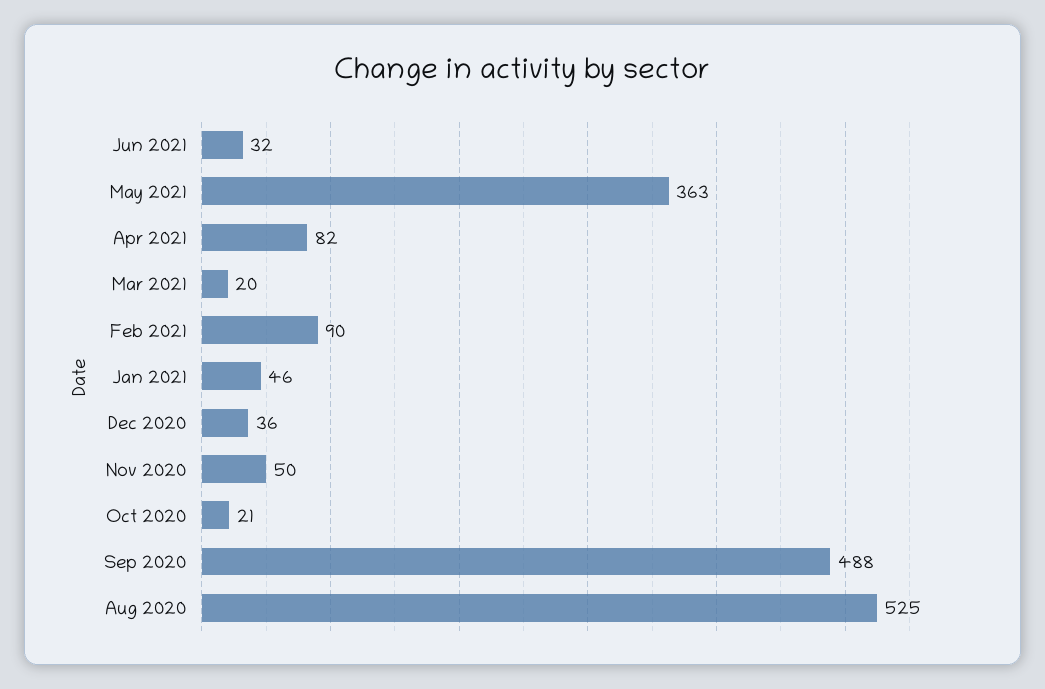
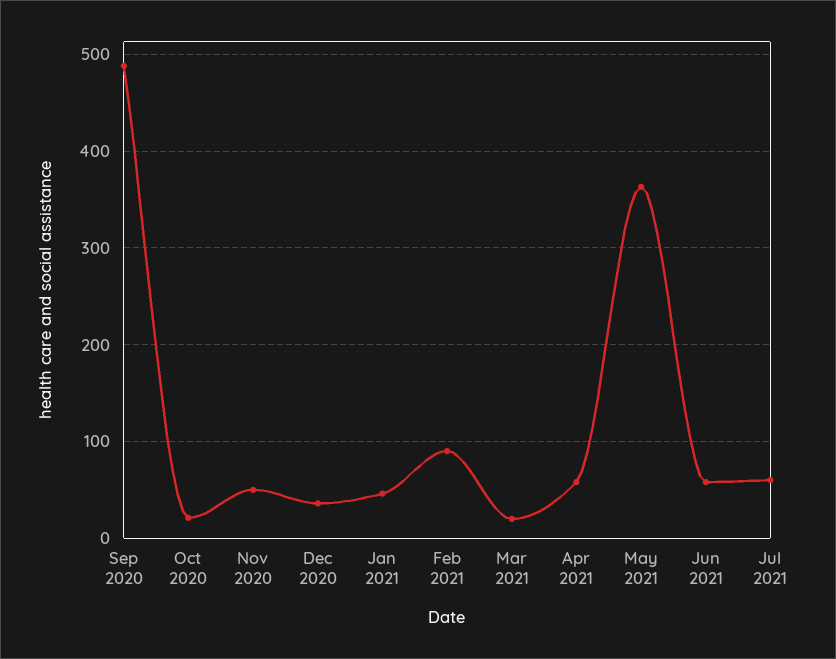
Jun 2021: 32 -> 60
Apr 2021: 82 -> 60
Aug 2020: 525 -> none
Jul 2021: none -> 60

